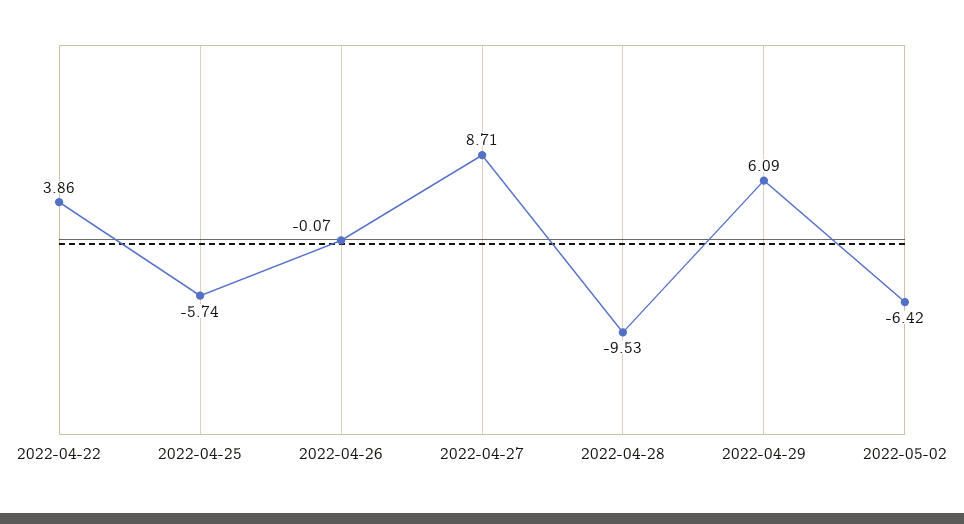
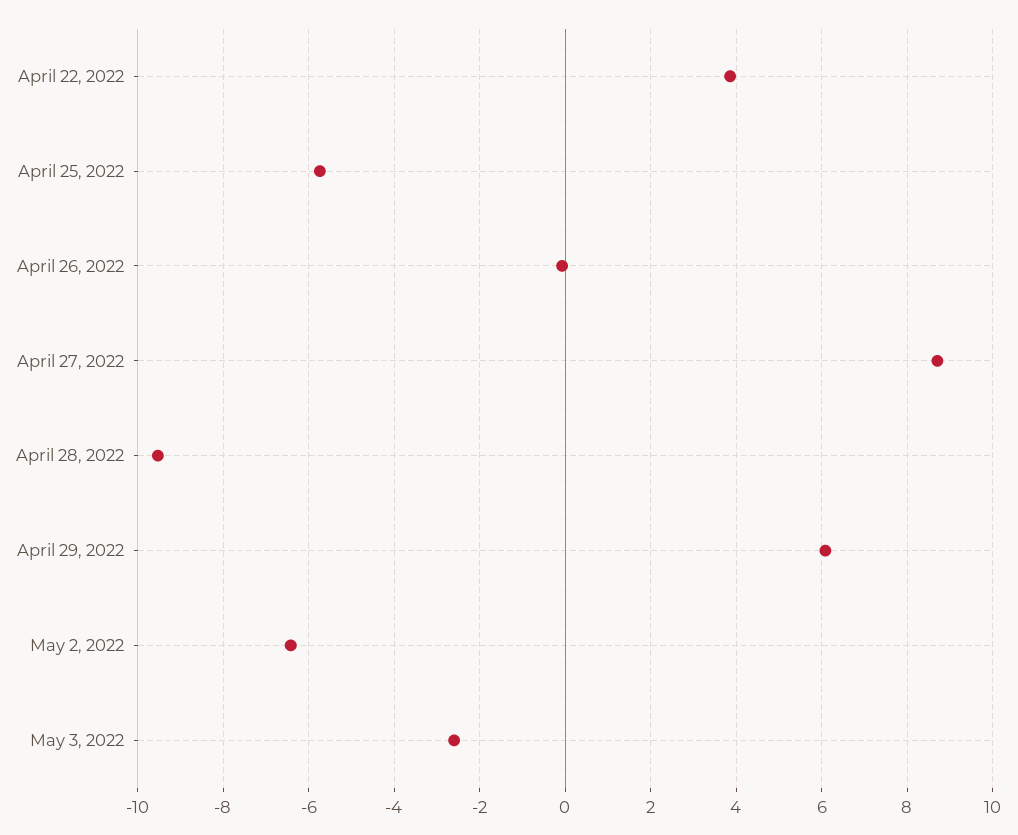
May 3, 2022: none -> -2.6

